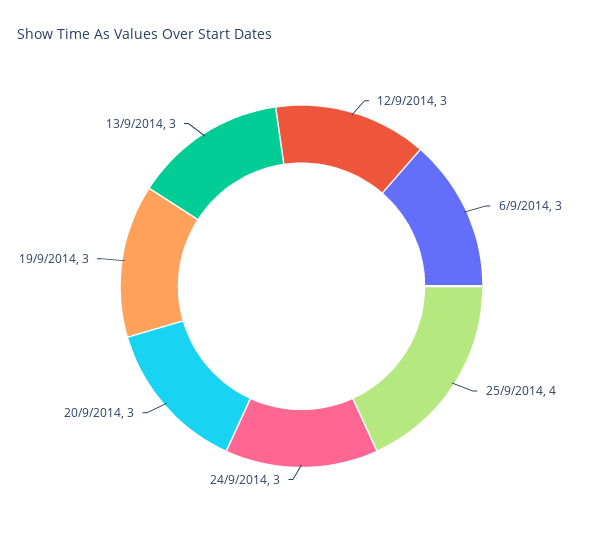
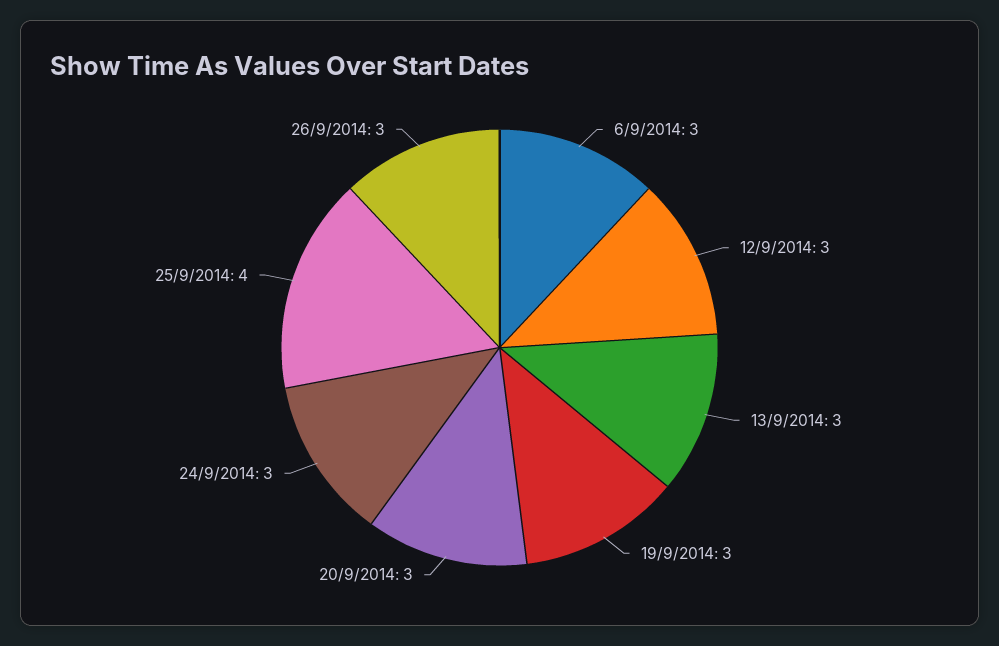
26/9/2014: none -> 3

